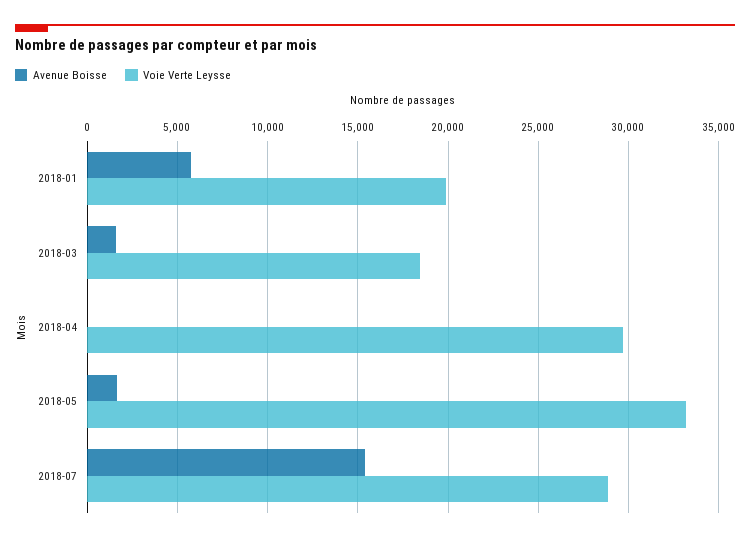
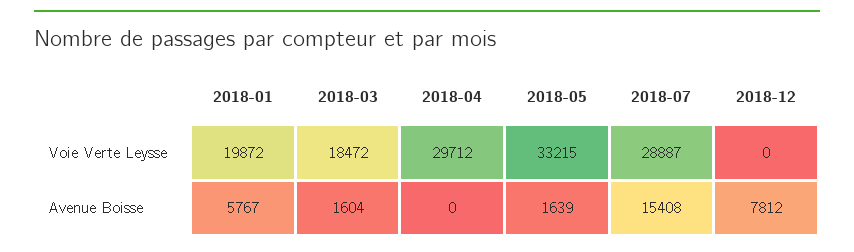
Voie Verte Leysse, 2018-12: none -> 0
Avenue Boisse, 2018-12: none -> 7812

